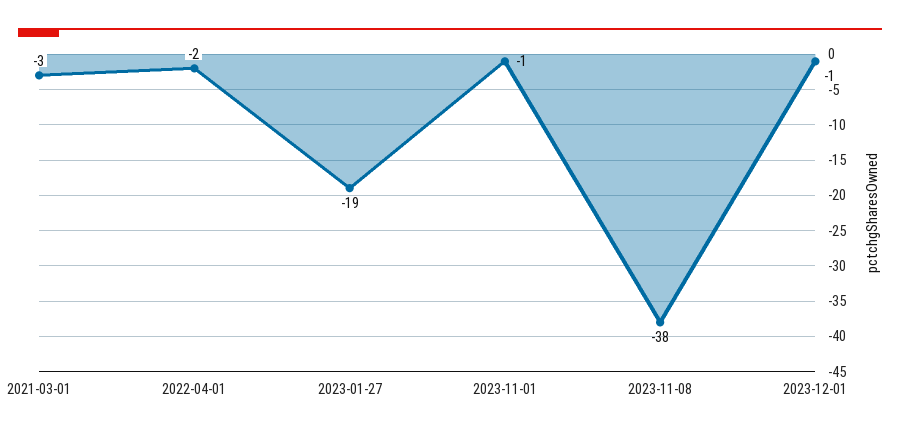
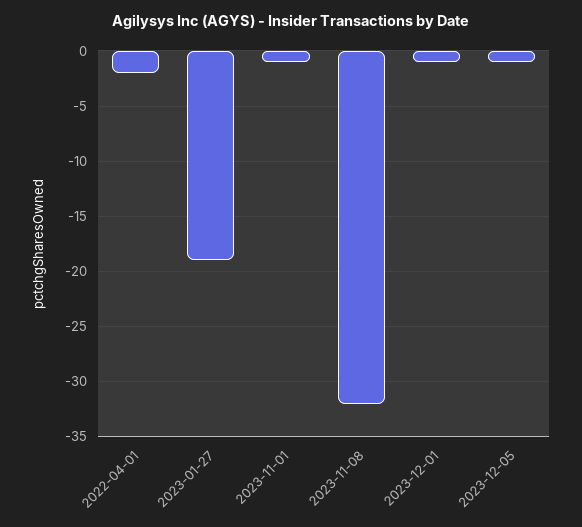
2021-03-01: -3 -> none
2023-11-08: -38 -> -32
2023-12-05: none -> -1

